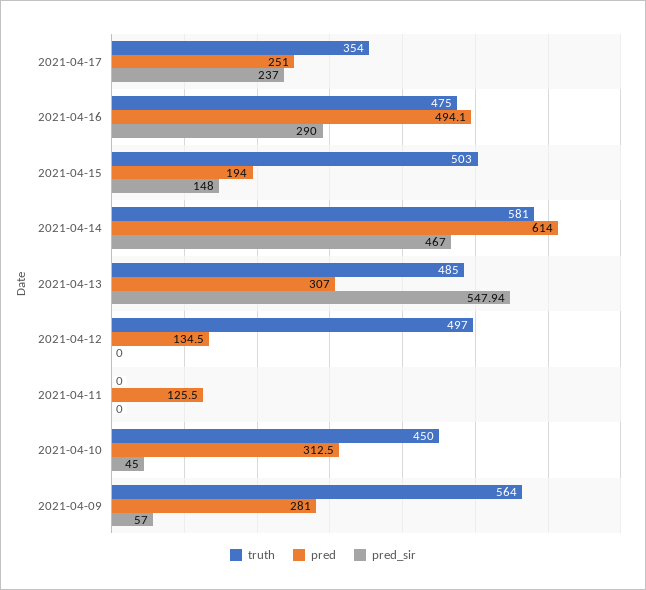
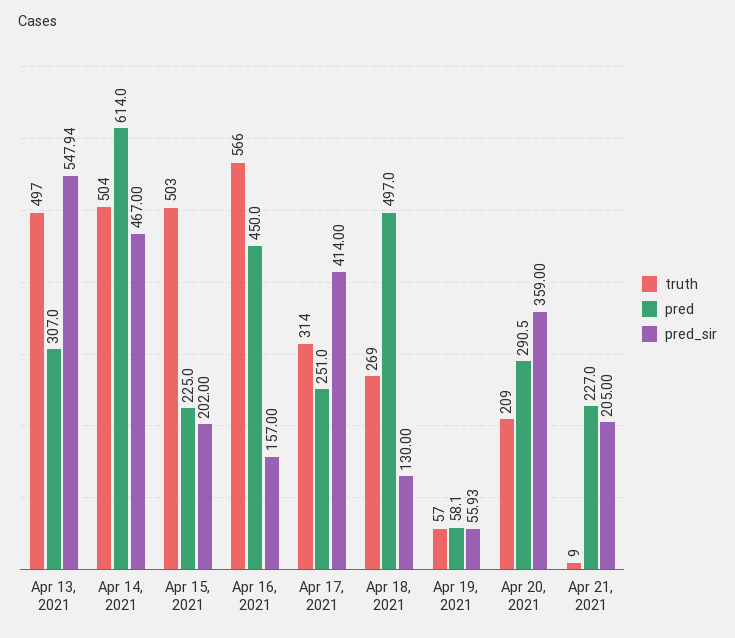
truth, 2021-04-17: 354 -> 314
pred_sir, 2021-04-17: 237 -> 414
truth, 2021-04-16: 475 -> 566
pred, 2021-04-16: 494.1 -> 450
pred_sir, 2021-04-16: 290 -> 157
pred, 2021-04-15: 194 -> 225
pred_sir, 2021-04-15: 148 -> 202
truth, 2021-04-14: 581 -> 504
truth, 2021-04-13: 485 -> 497
truth, 2021-04-12: 497 -> none
pred, 2021-04-12: 134.5 -> none
pred_sir, 2021-04-12: 0 -> none
truth, 2021-04-11: 0 -> none
pred, 2021-04-11: 125.5 -> none
pred_sir, 2021-04-11: 0 -> none
truth, 2021-04-10: 450 -> none
pred, 2021-04-10: 312.5 -> none
pred_sir, 2021-04-10: 45 -> none
truth, 2021-04-09: 564 -> none
pred, 2021-04-09: 281 -> none
pred_sir, 2021-04-09: 57 -> none
truth, Apr 18, 2021: none -> 269
pred, Apr 18, 2021: none -> 497
pred_sir, Apr 18, 2021: none -> 130
truth, Apr 19, 2021: none -> 57
pred, Apr 19, 2021: none -> 58.1
pred_sir, Apr 19, 2021: none -> 55.93
truth, Apr 20, 2021: none -> 209
pred, Apr 20, 2021: none -> 290.5
pred_sir, Apr 20, 2021: none -> 359
truth, Apr 21, 2021: none -> 9
pred, Apr 21, 2021: none -> 227
pred_sir, Apr 21, 2021: none -> 205

